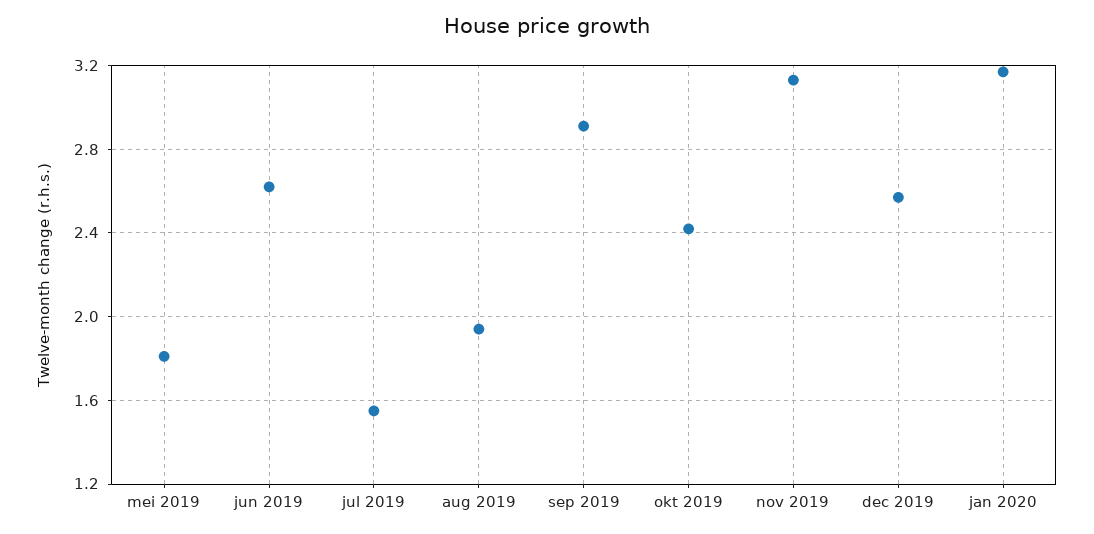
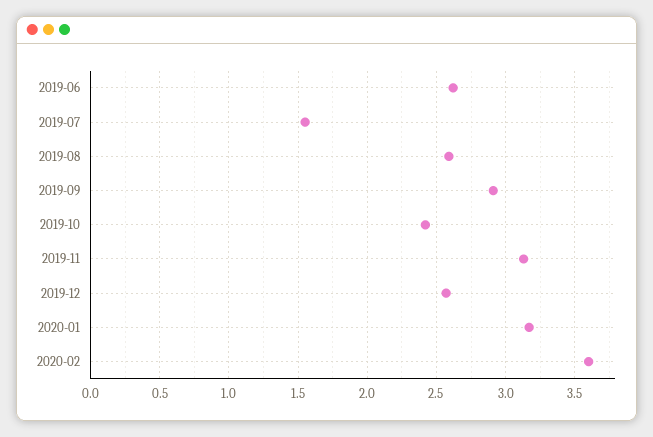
mei 2019: 1.8 -> none
aug 2019: 1.95 -> 2.6
2020-02: none -> 3.6

